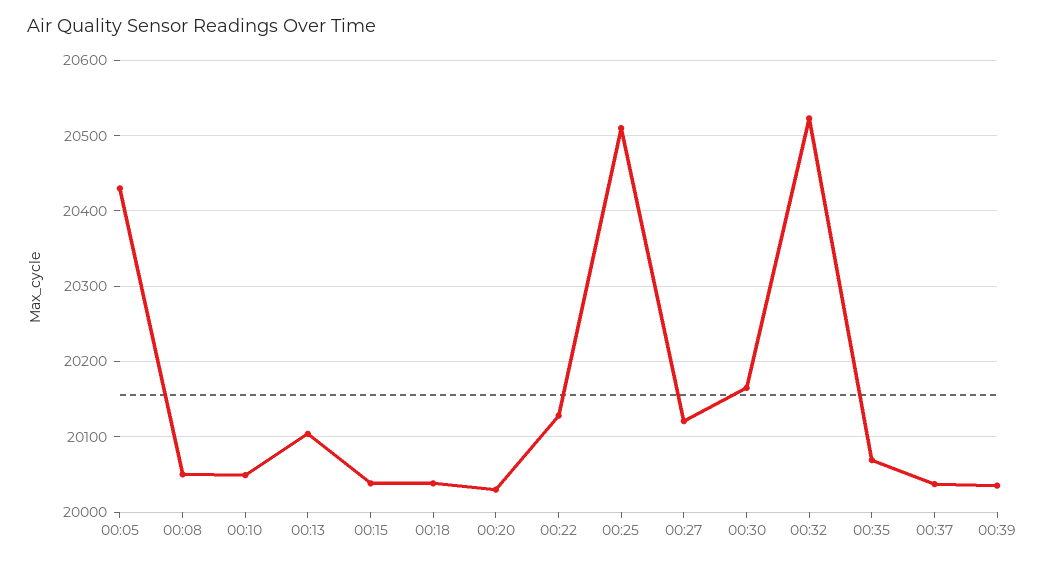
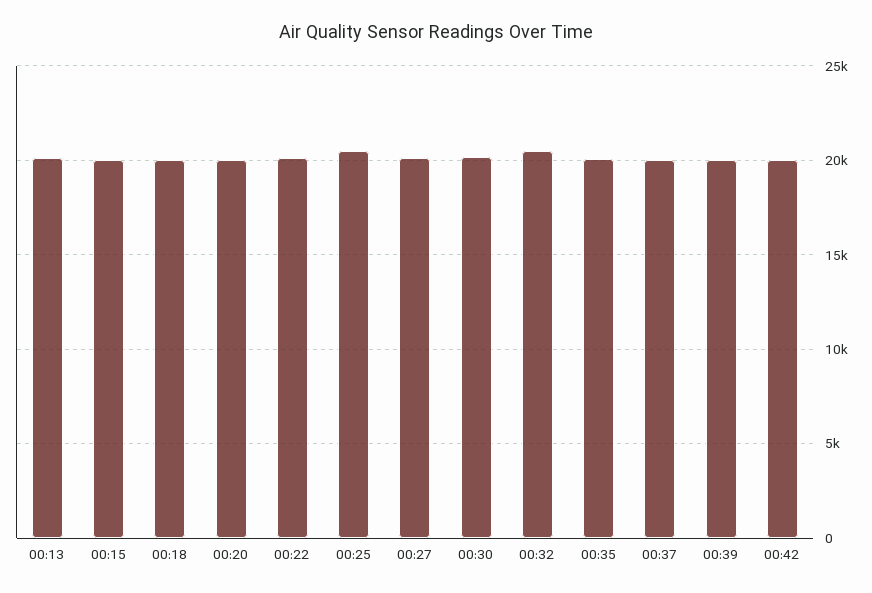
00:05: 20430 -> none
00:08: 20050 -> none
00:10: 20050 -> none
00:42: none -> 20000

